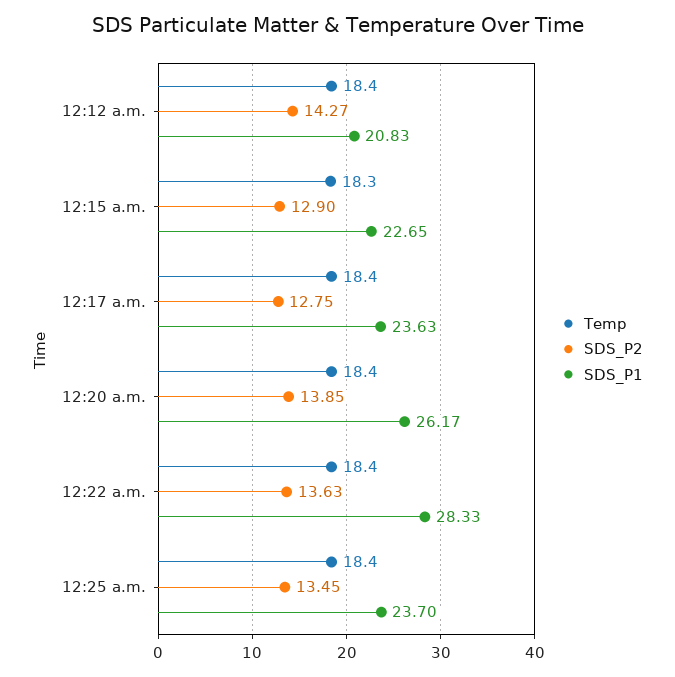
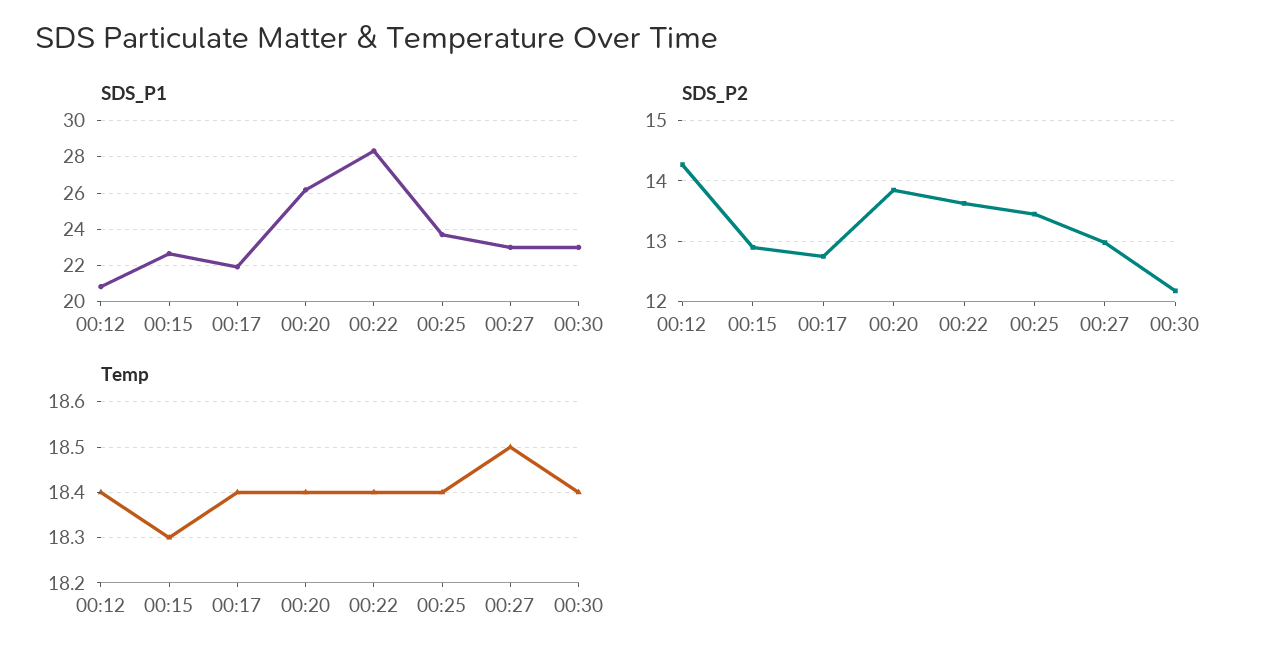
SDS_P1, 12:17 a.m.: 23.63 -> 22
SDS_P1, 00:27: none -> 23
SDS_P1, 00:30: none -> 23
SDS_P2, 00:27: none -> 13
SDS_P2, 00:30: none -> 12.2
Temp, 00:27: none -> 18.5
Temp, 00:30: none -> 18.4

